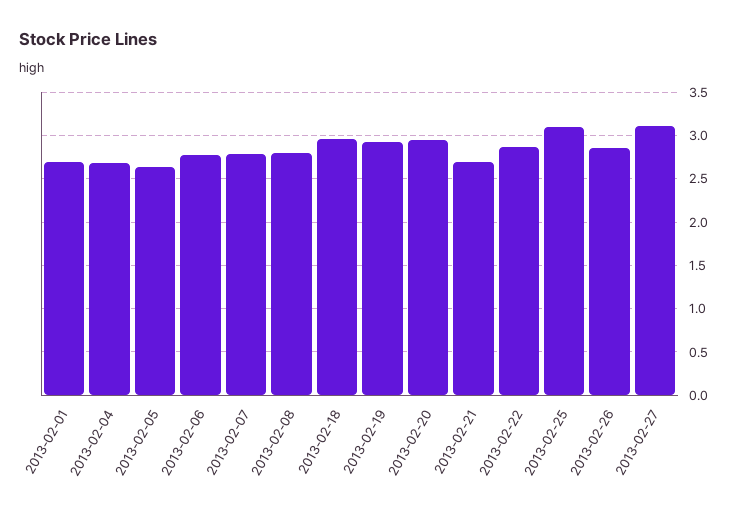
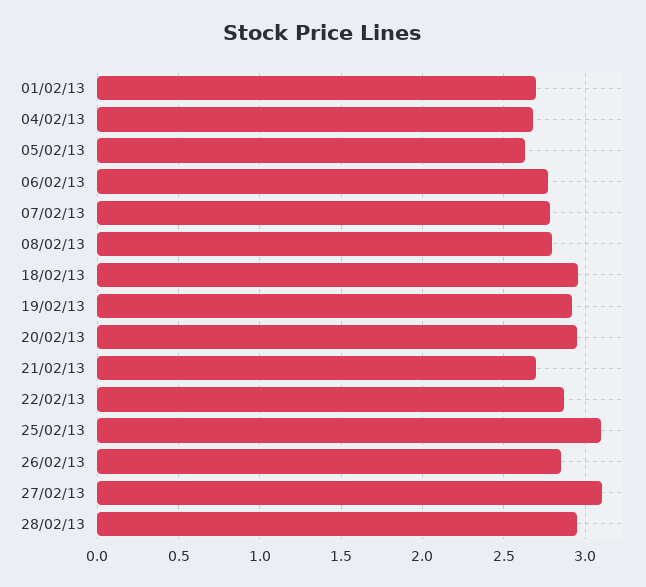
28/02/13: none -> 2.95

